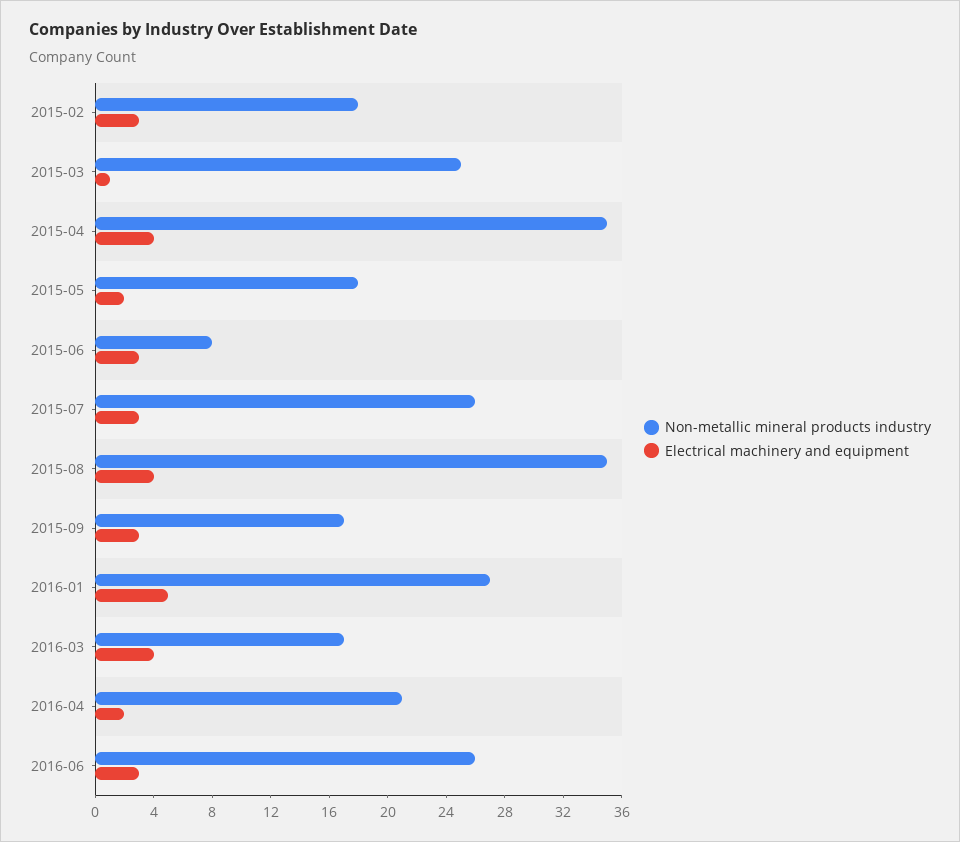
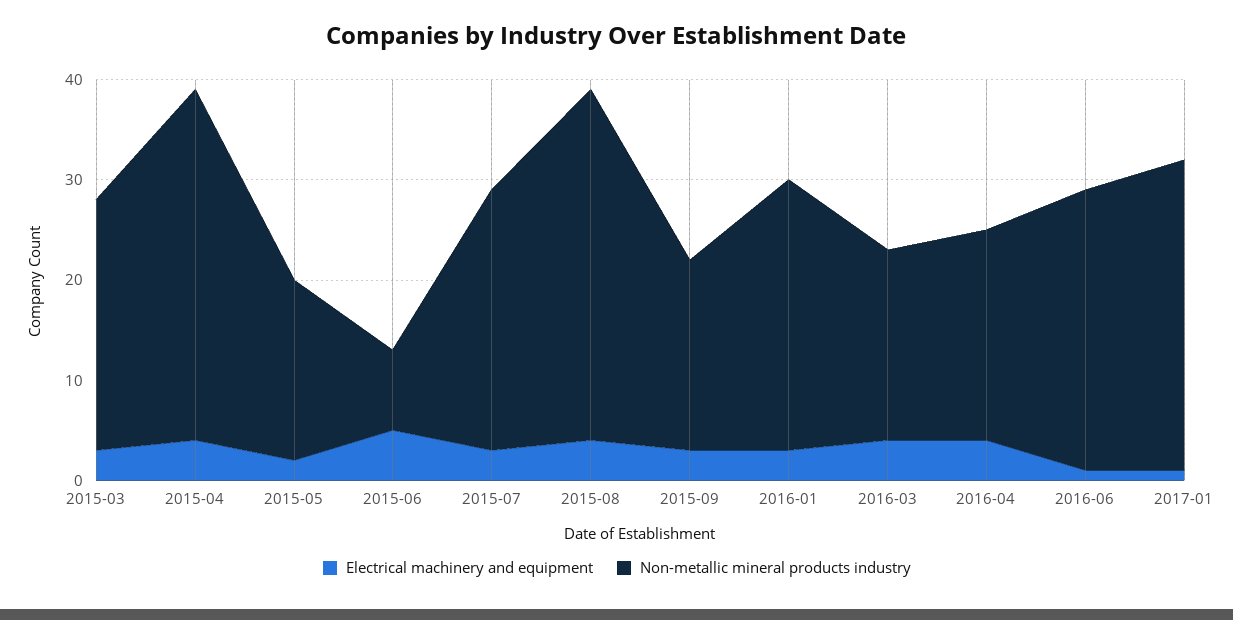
Non-metallic mineral products industry, 2015-02: 18 -> none
Electrical machinery and equipment, 2015-02: 3 -> none
Electrical machinery and equipment, 2015-03: 1 -> 3
Electrical machinery and equipment, 2015-06: 3 -> 5
Non-metallic mineral products industry, 2015-09: 17 -> 19
Electrical machinery and equipment, 2016-01: 5 -> 3
Non-metallic mineral products industry, 2016-03: 17 -> 19
Electrical machinery and equipment, 2016-04: 2 -> 4
Non-metallic mineral products industry, 2016-06: 26 -> 28
Electrical machinery and equipment, 2016-06: 3 -> 1
Electrical machinery and equipment, 2017-01: none -> 1
Non-metallic mineral products industry, 2017-01: none -> 31

